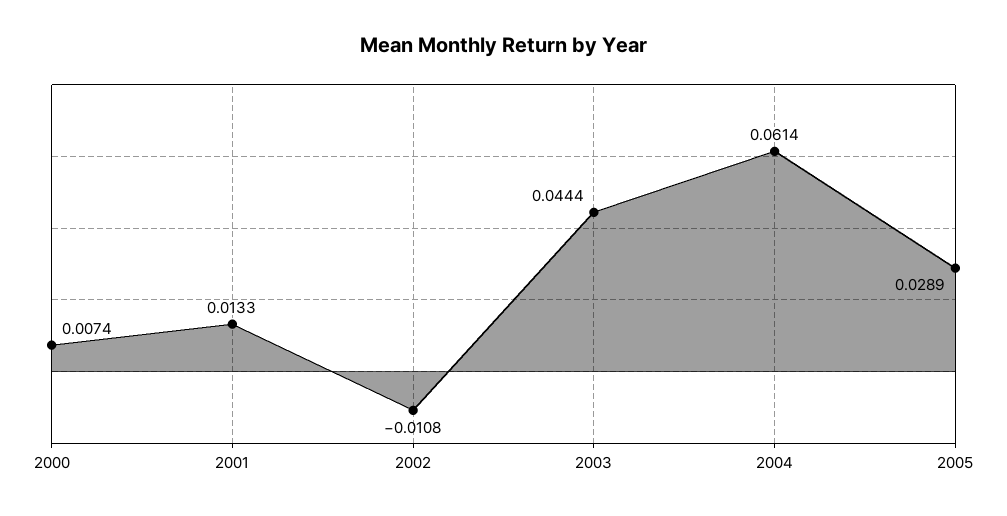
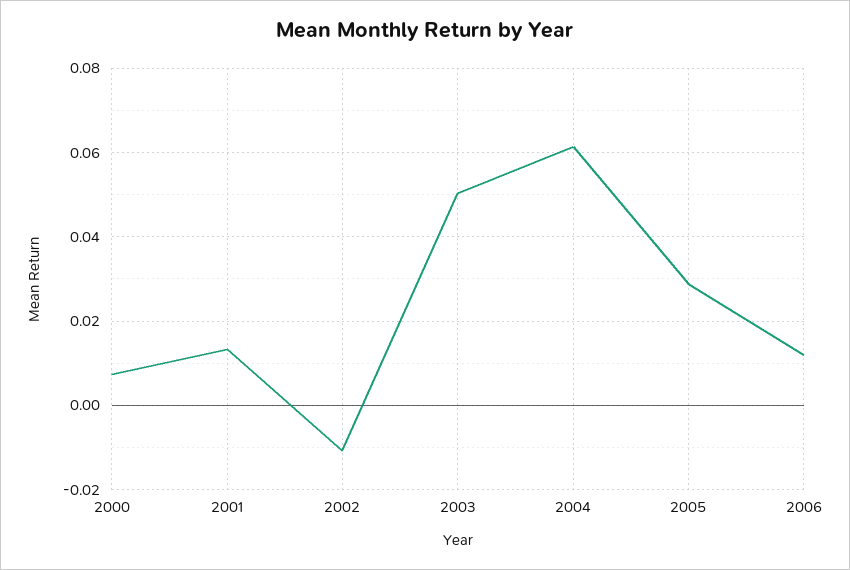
2003: 0.0444 -> 0.05
2006: none -> 0.012

